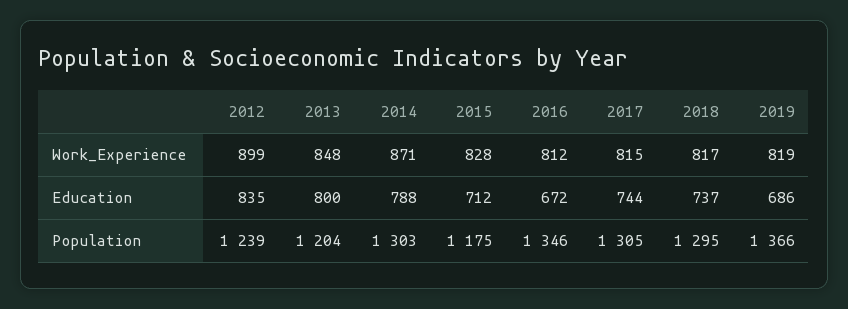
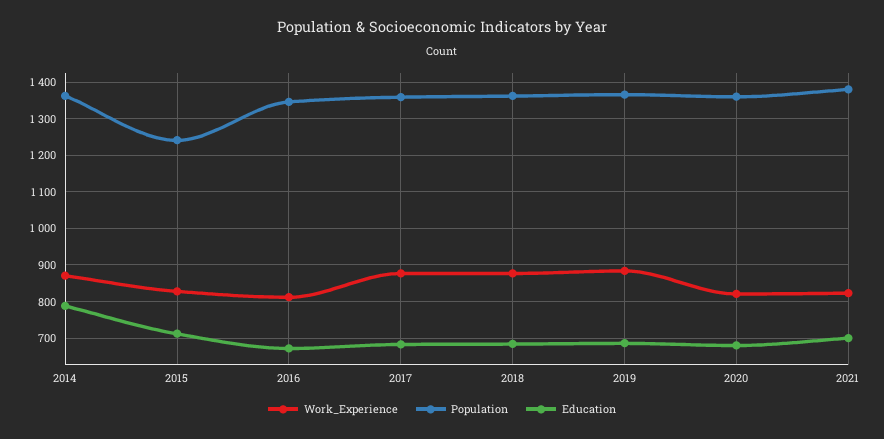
Work_Experience, 2012: 899 -> none
Work_Experience, 2013: 848 -> none
Work_Experience, 2017: 815 -> 880
Work_Experience, 2018: 817 -> 880
Work_Experience, 2019: 819 -> 880
Education, 2012: 835 -> none
Education, 2013: 800 -> none
Education, 2017: 744 -> 680
Education, 2018: 737 -> 680
Population, 2012: 1239 -> none
Population, 2013: 1204 -> none
Population, 2014: 1303 -> 1360
Population, 2015: 1175 -> 1240
Population, 2017: 1305 -> 1360
Population, 2018: 1295 -> 1360
Work_Experience, 2020: none -> 820
Population, 2020: none -> 1360
Education, 2020: none -> 680
Work_Experience, 2021: none -> 820
Population, 2021: none -> 1380
Education, 2021: none -> 700

